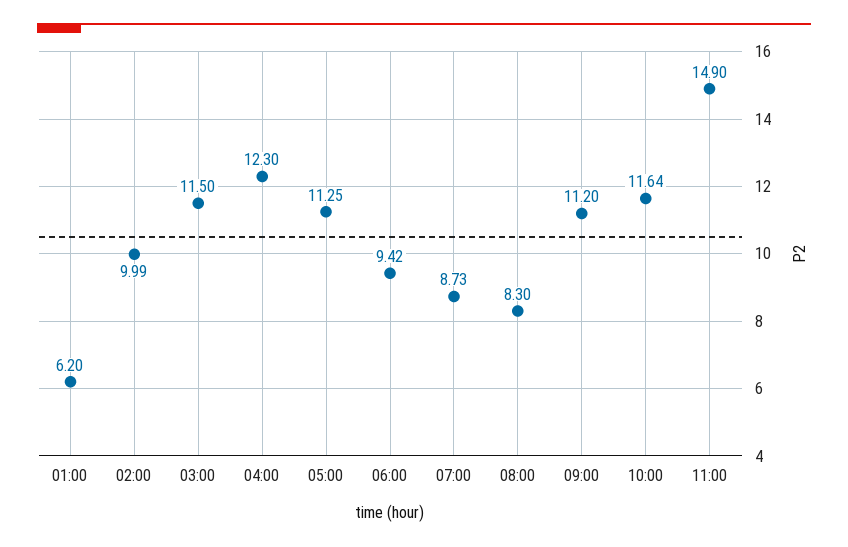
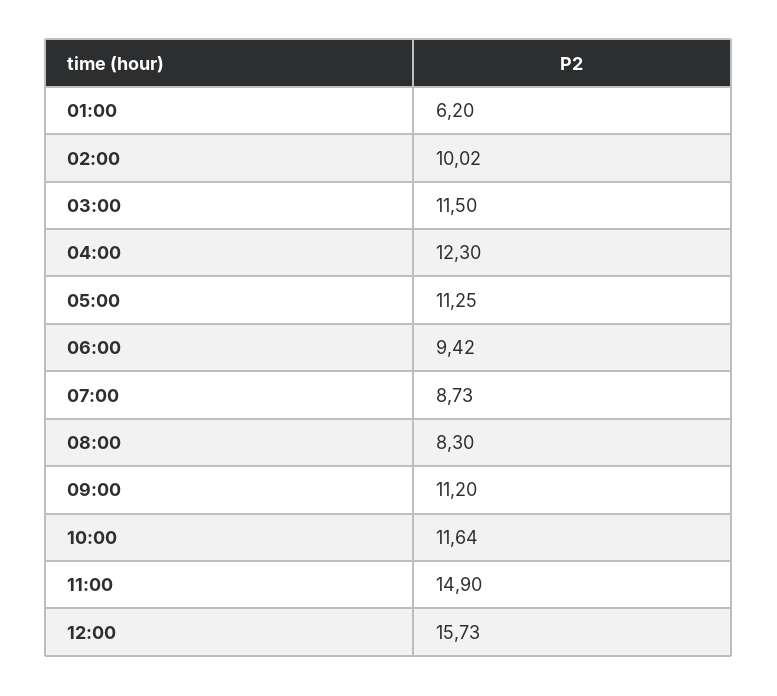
02:00: 9.99 -> 10.02
12:00: none -> 15.73

